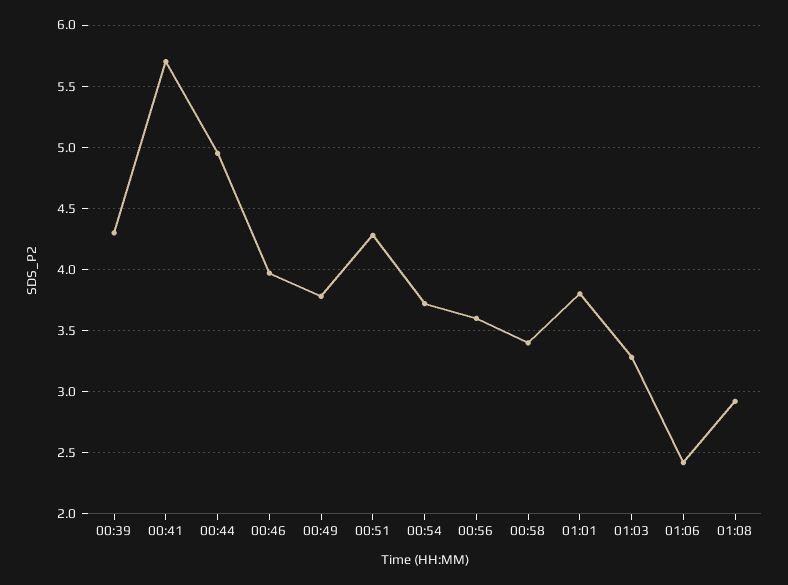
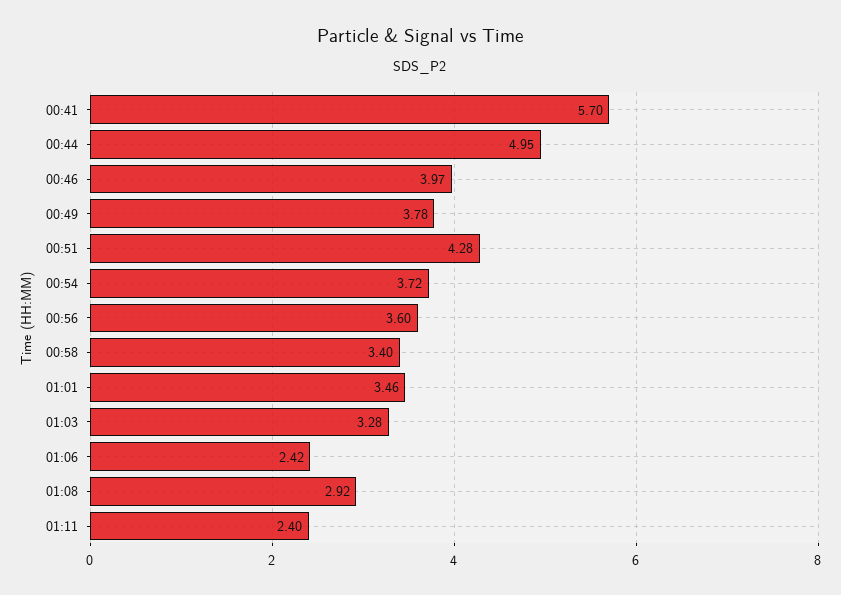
00:39: 4.3 -> none
01:01: 3.8 -> 3.46
01:11: none -> 2.4

